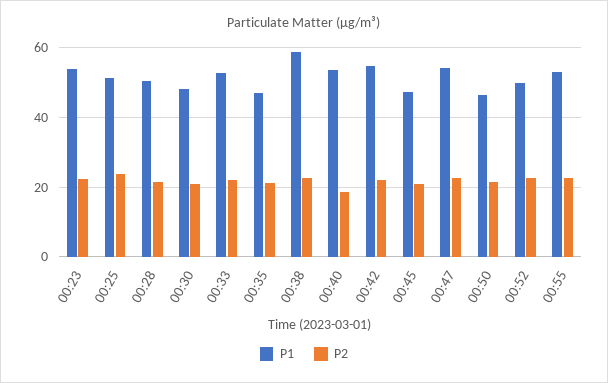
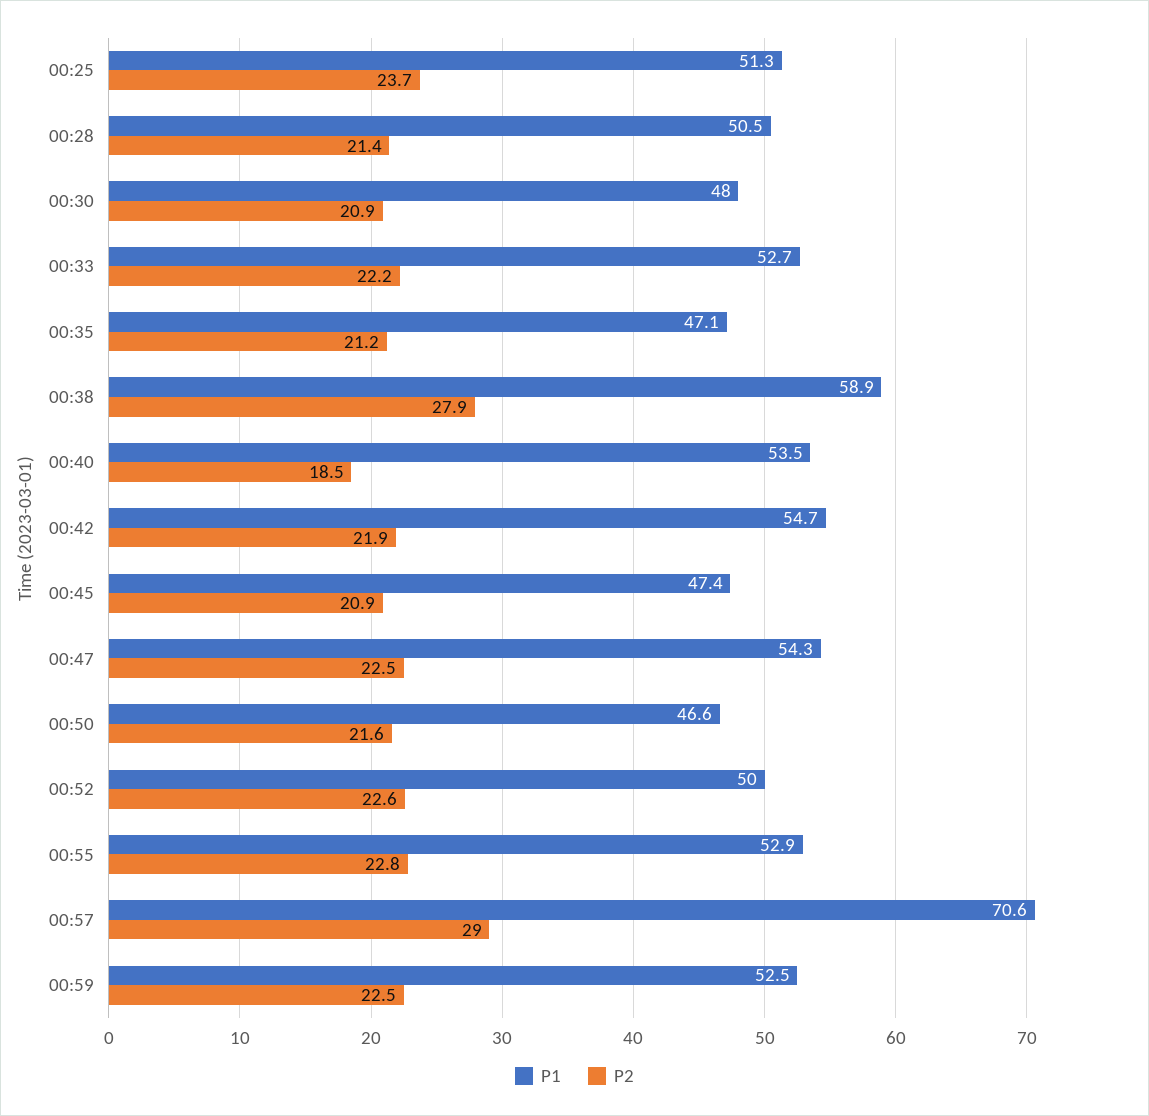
P1, 00:23: 54 -> none
P2, 00:23: 22 -> none
P2, 00:38: 22 -> 27.9
P1, 00:57: none -> 70.6
P2, 00:57: none -> 29
P1, 00:59: none -> 52.5
P2, 00:59: none -> 22.5

